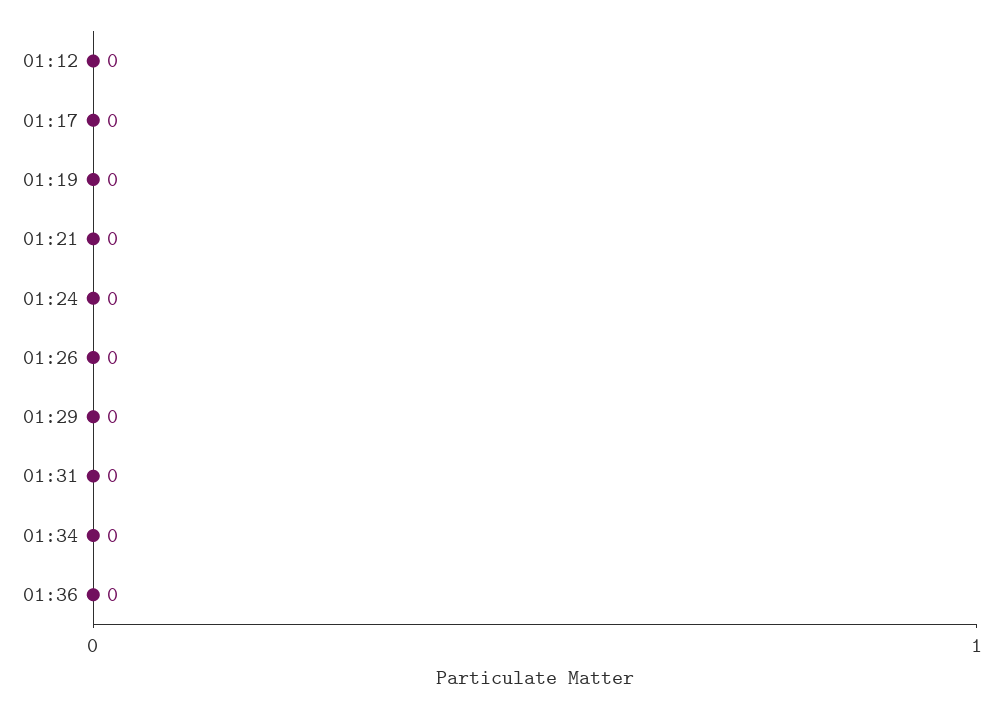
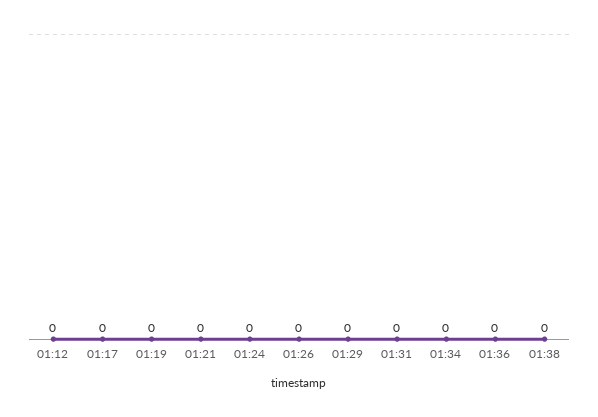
01:38: none -> 0

